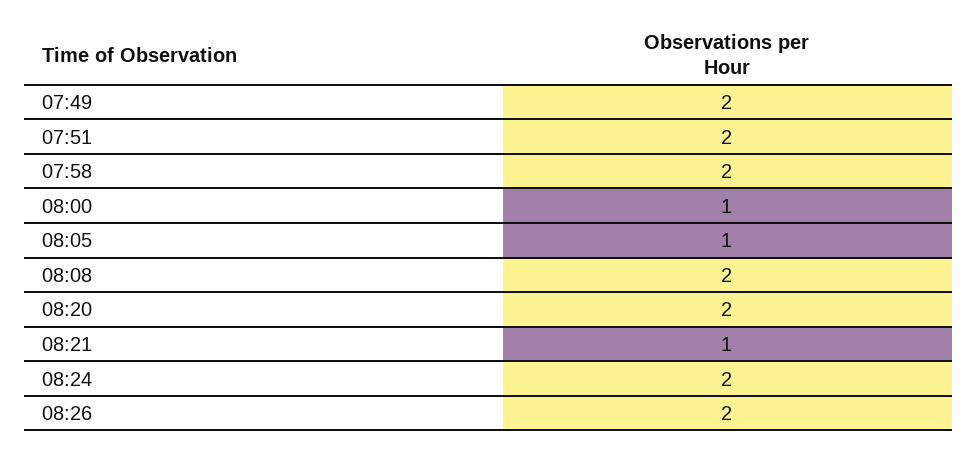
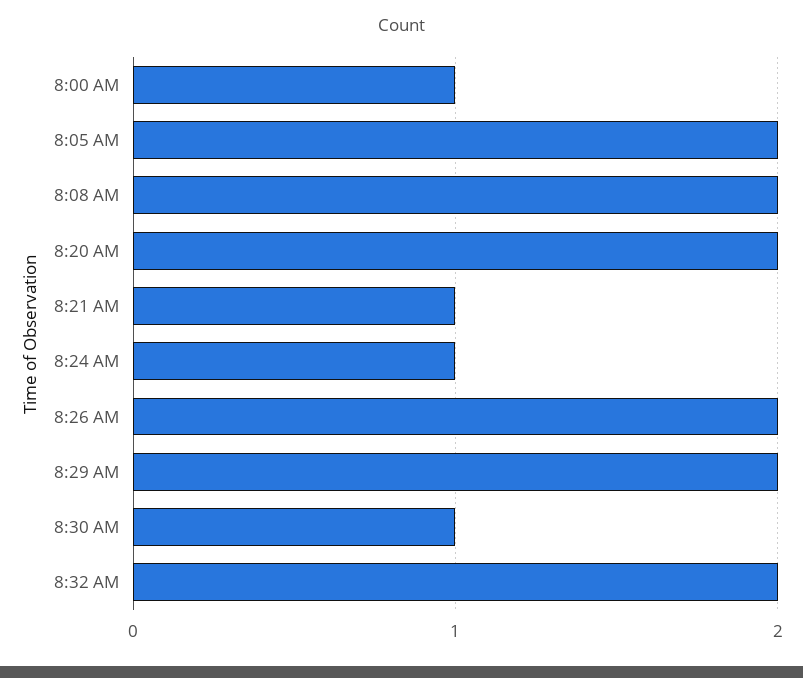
07:49: 2 -> none
07:51: 2 -> none
07:58: 2 -> none
08:05: 1 -> 2
08:24: 2 -> 1
8:29 AM: none -> 2
8:30 AM: none -> 1
8:32 AM: none -> 2

